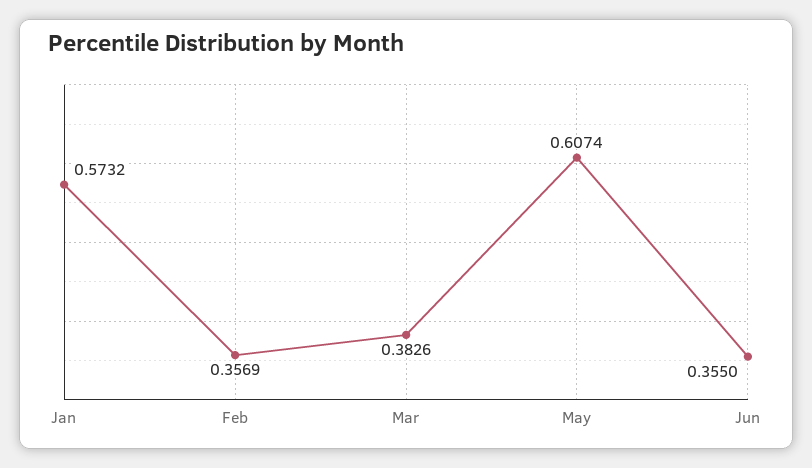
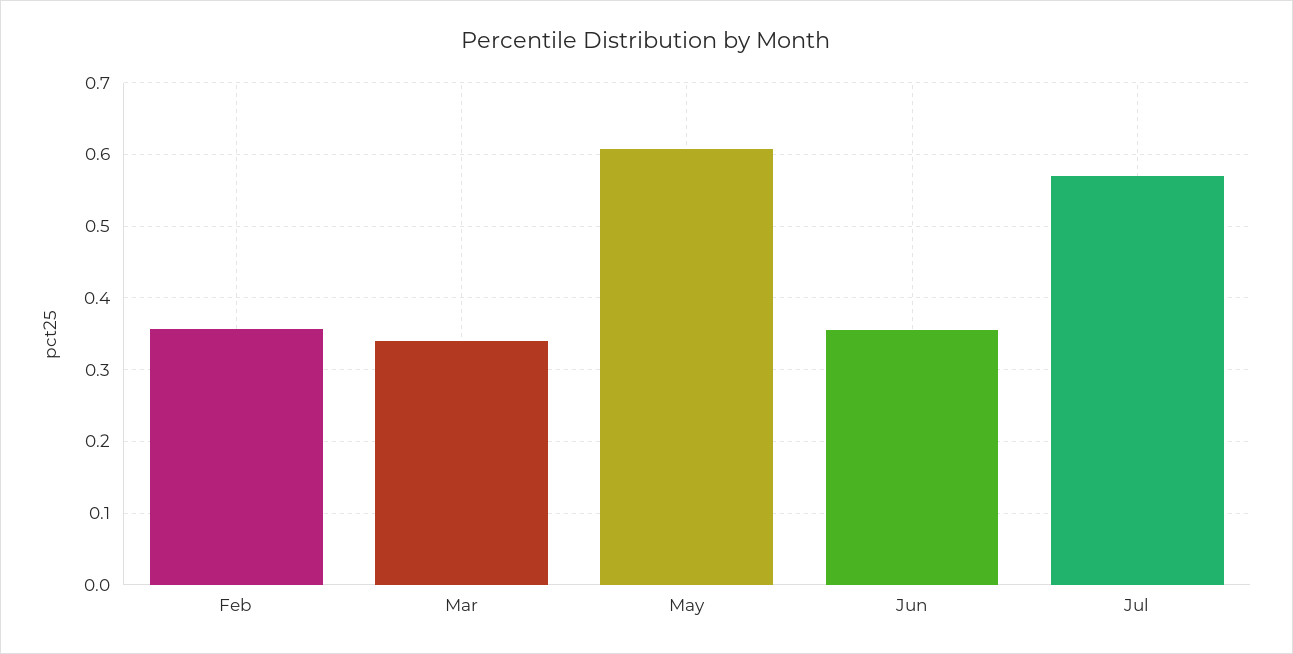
Jan: 0.5732 -> none
Mar: 0.3826 -> 0.34
Jul: none -> 0.57

